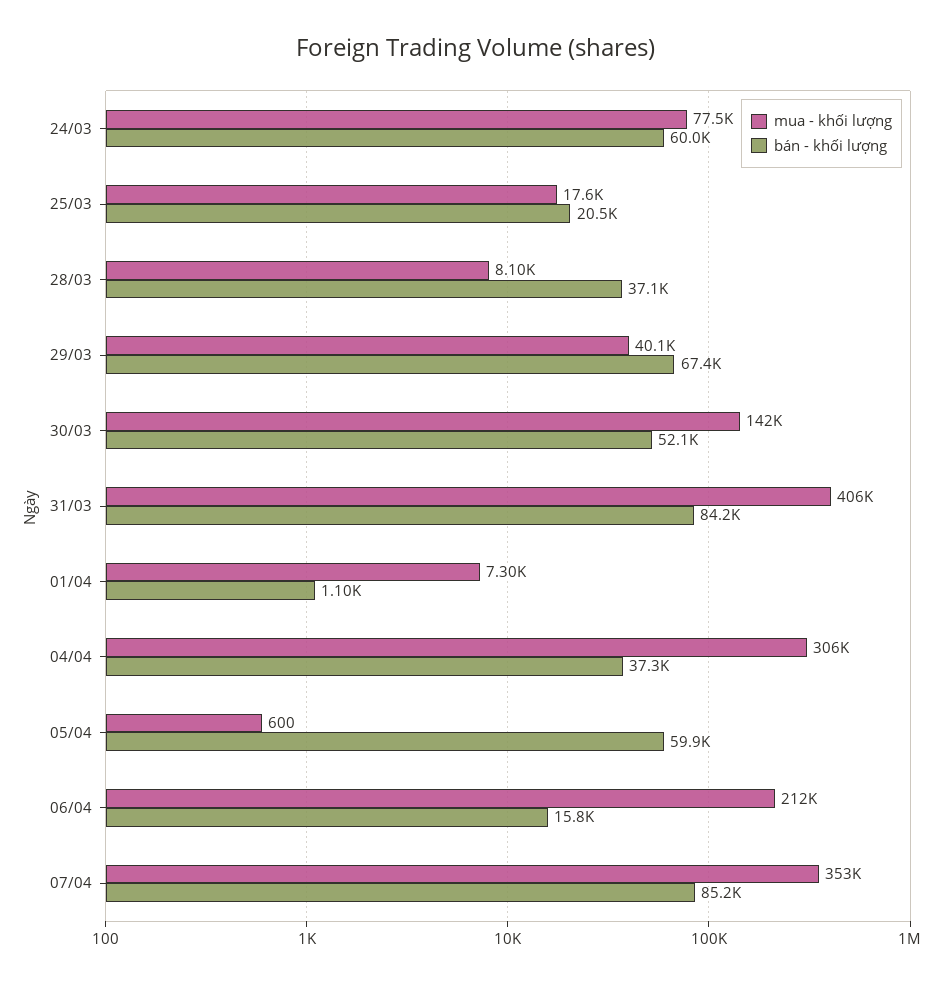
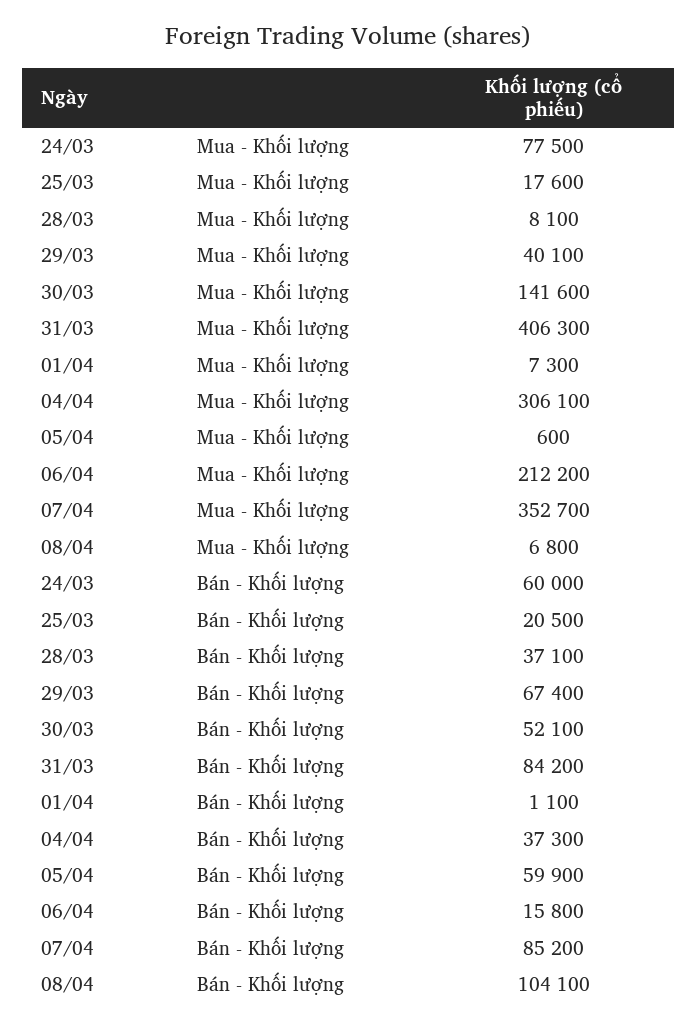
mua - khối lượng, 08/04: none -> 6800
bán - khối lượng, 08/04: none -> 104100

